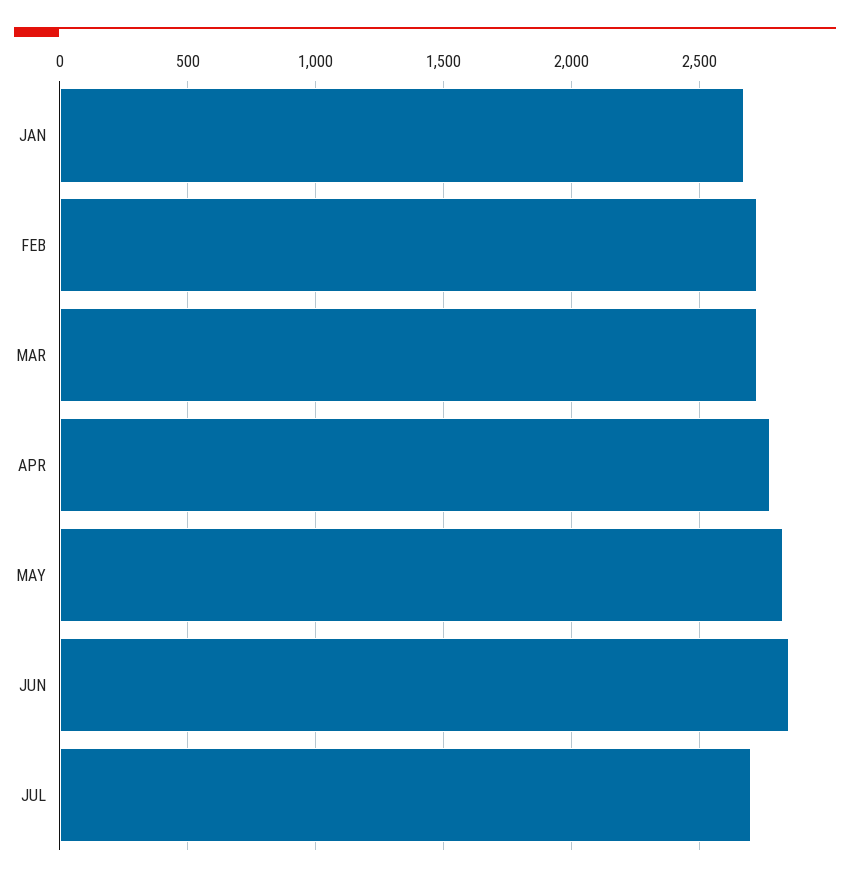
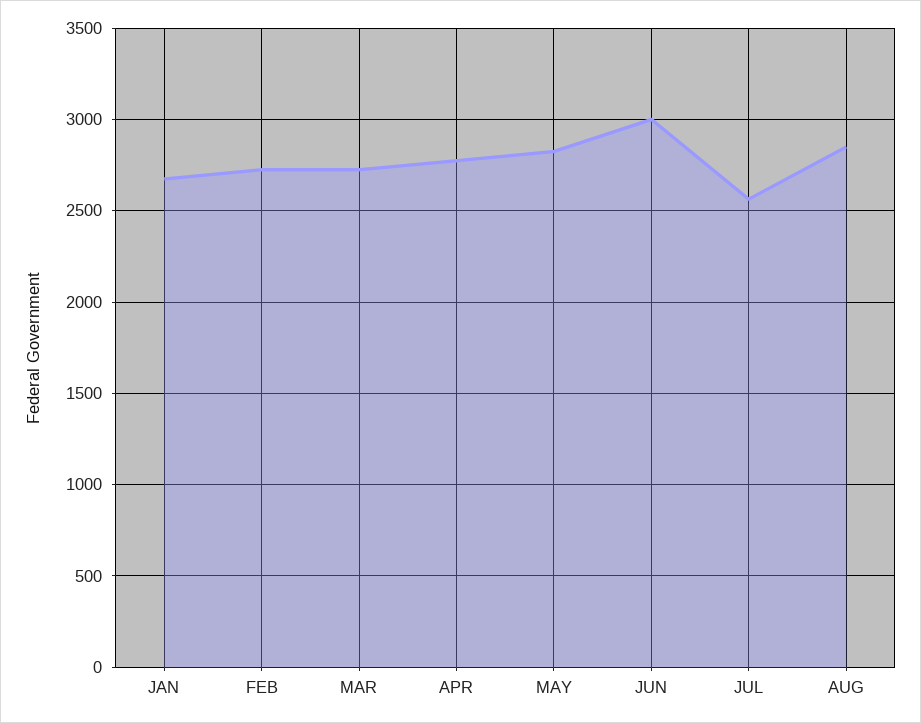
JUN: 2850 -> 3000
JUL: 2700 -> 2550
AUG: none -> 2850

